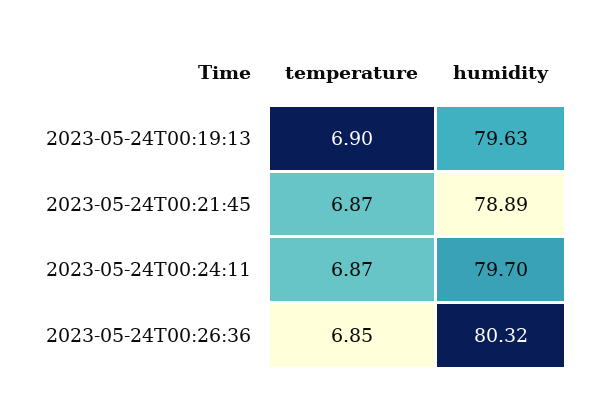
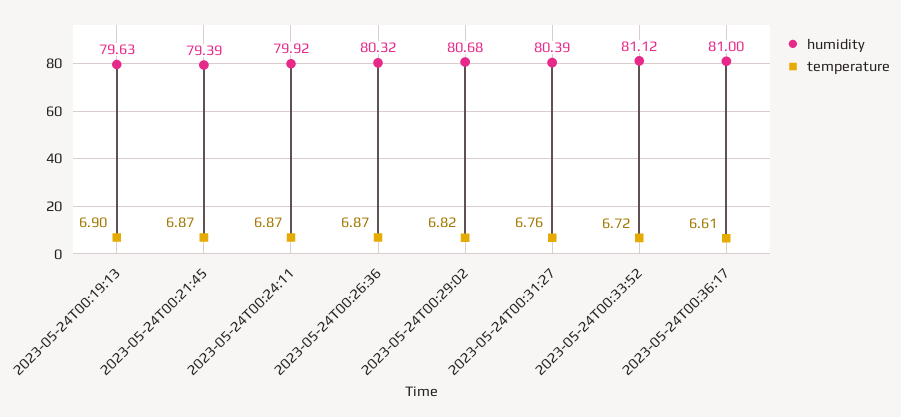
humidity, 2023-05-24T00:21:45: 78.89 -> 79.39
humidity, 2023-05-24T00:24:11: 79.7 -> 79.92
temperature, 2023-05-24T00:26:36: 6.85 -> 6.87
humidity, 2023-05-24T00:29:02: none -> 80.68
temperature, 2023-05-24T00:29:02: none -> 6.82
humidity, 2023-05-24T00:31:27: none -> 80.39
temperature, 2023-05-24T00:31:27: none -> 6.76
humidity, 2023-05-24T00:33:52: none -> 81.12
temperature, 2023-05-24T00:33:52: none -> 6.72
humidity, 2023-05-24T00:36:17: none -> 81
temperature, 2023-05-24T00:36:17: none -> 6.61

